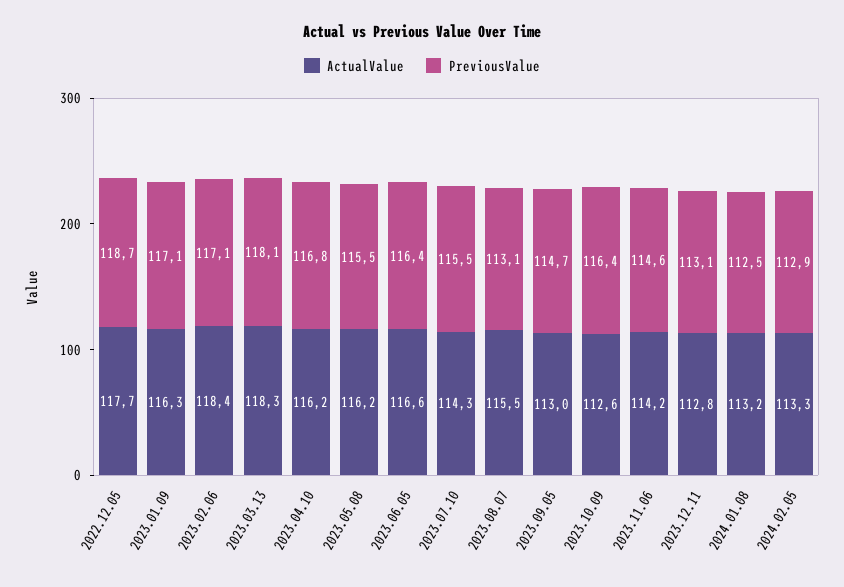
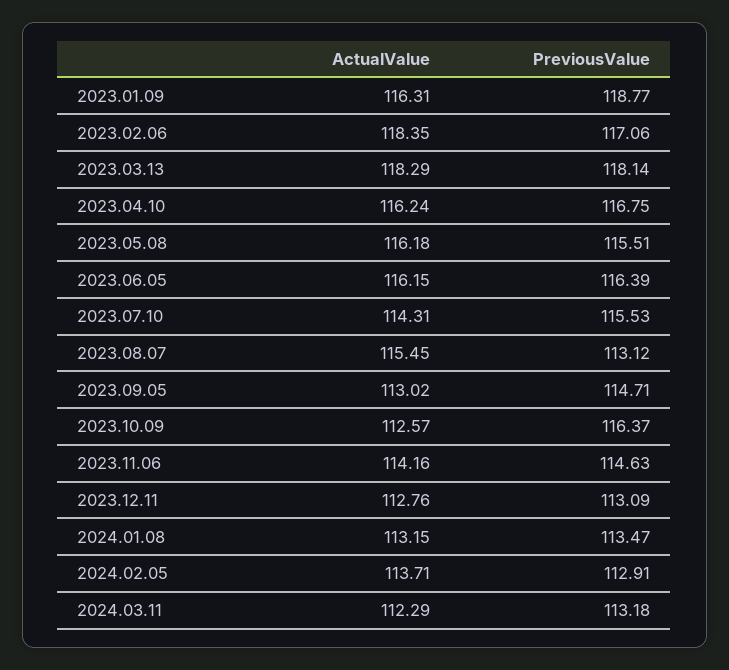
ActualValue, 2022.12.05: 117.7 -> none
PreviousValue, 2022.12.05: 118.7 -> none
PreviousValue, 2023.01.09: 117.1 -> 118.77
ActualValue, 2023.06.05: 116.6 -> 116.15
PreviousValue, 2024.01.08: 112.5 -> 113.47
ActualValue, 2024.02.05: 113.3 -> 113.71
ActualValue, 2024.03.11: none -> 112.29
PreviousValue, 2024.03.11: none -> 113.18

